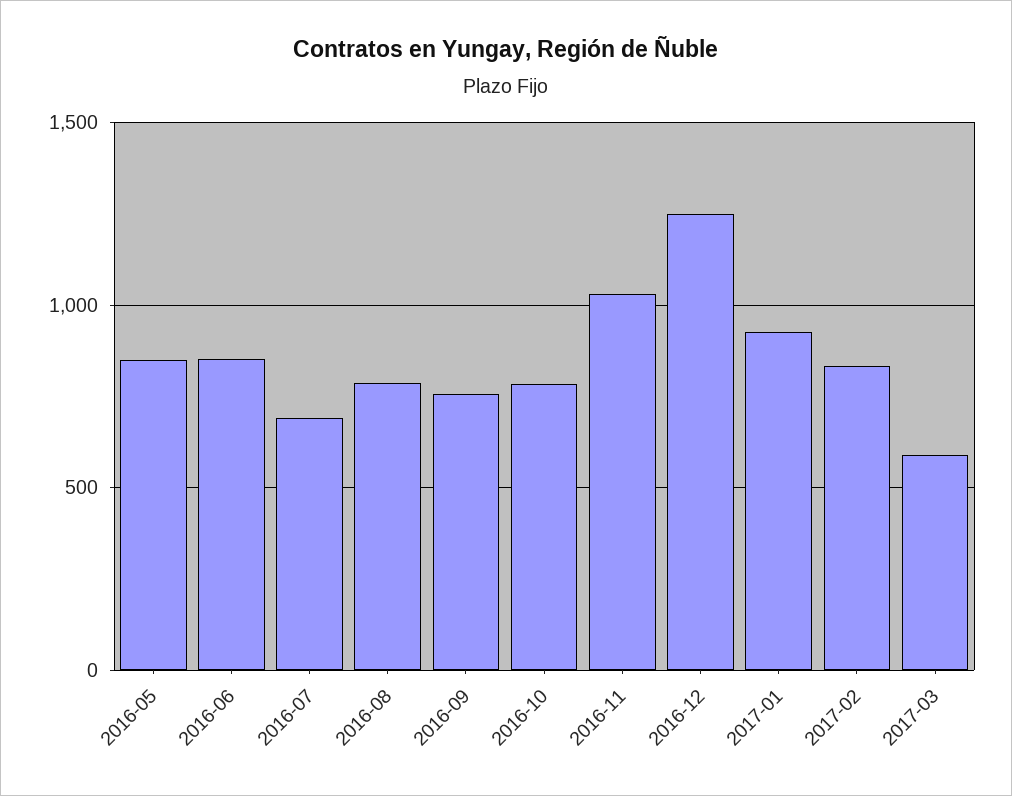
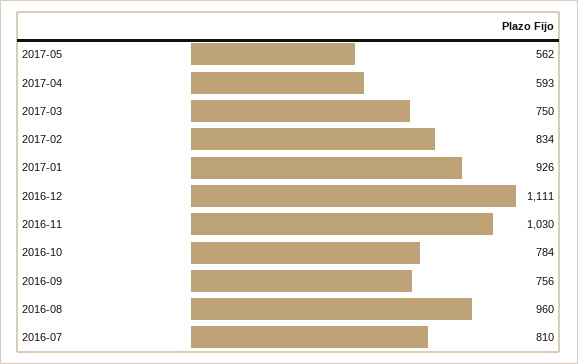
2016-05: 850 -> none
2016-06: 850 -> none
2016-07: 700 -> 810
2016-08: 800 -> 960
2016-12: 1250 -> 1111
2017-03: 600 -> 750
2017-05: none -> 562
2017-04: none -> 593

